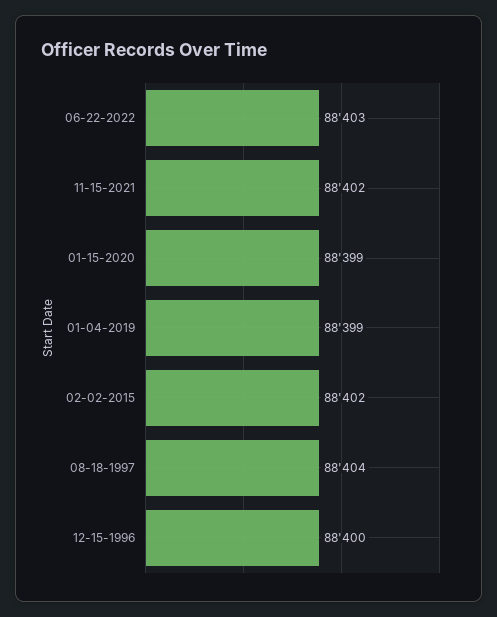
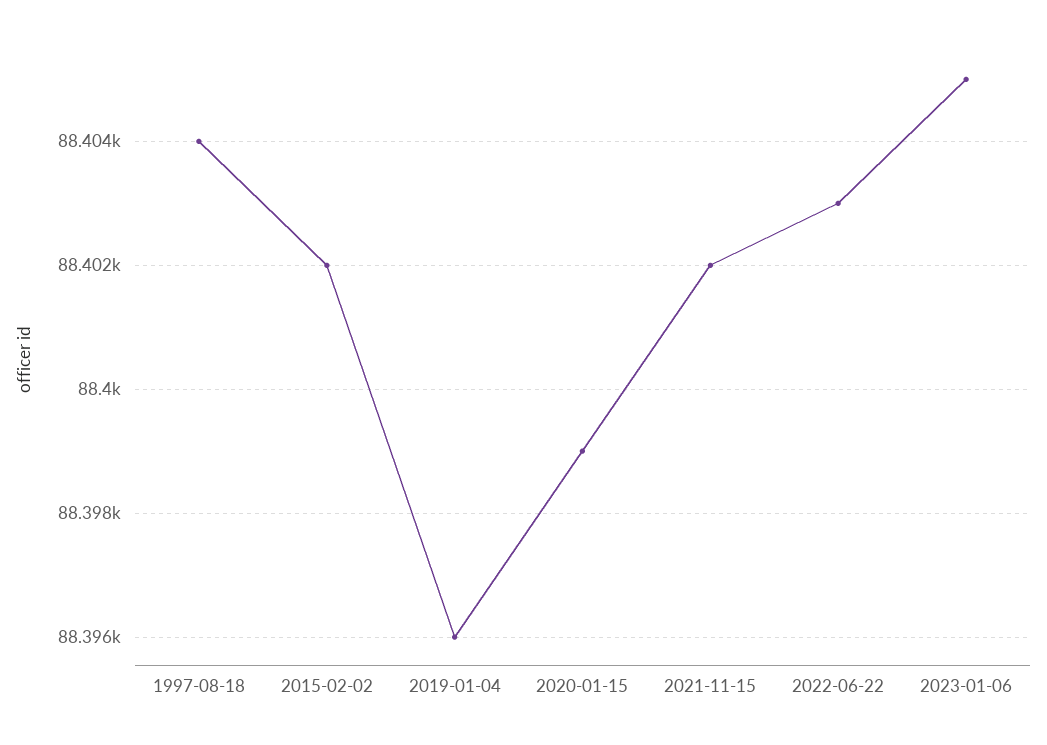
01-04-2019: 88399 -> 88396
12-15-1996: 88400 -> none
2023-01-06: none -> 88405

